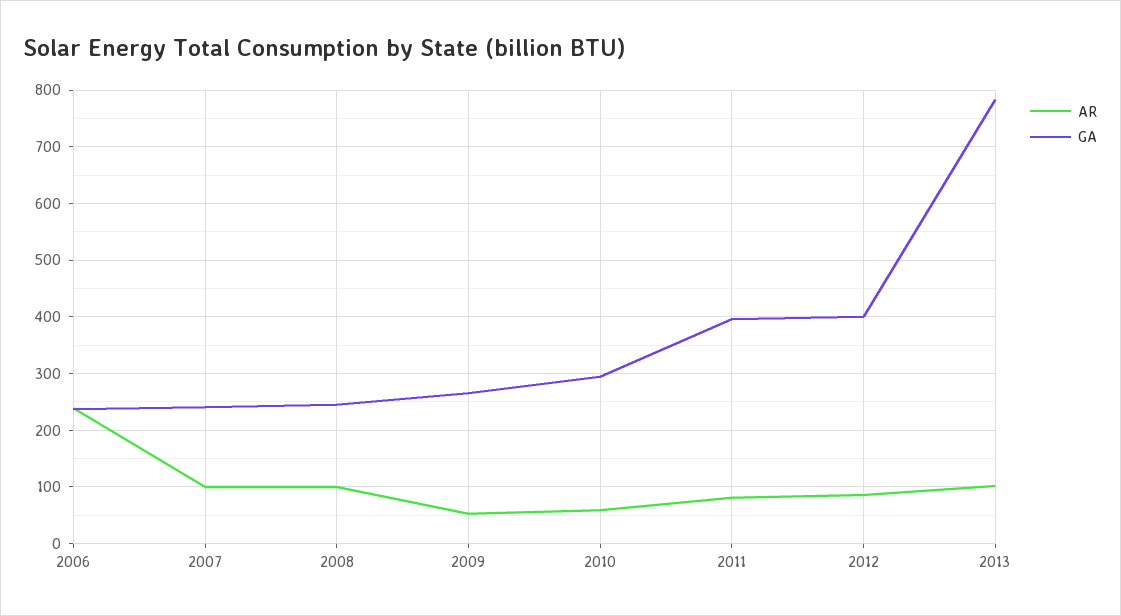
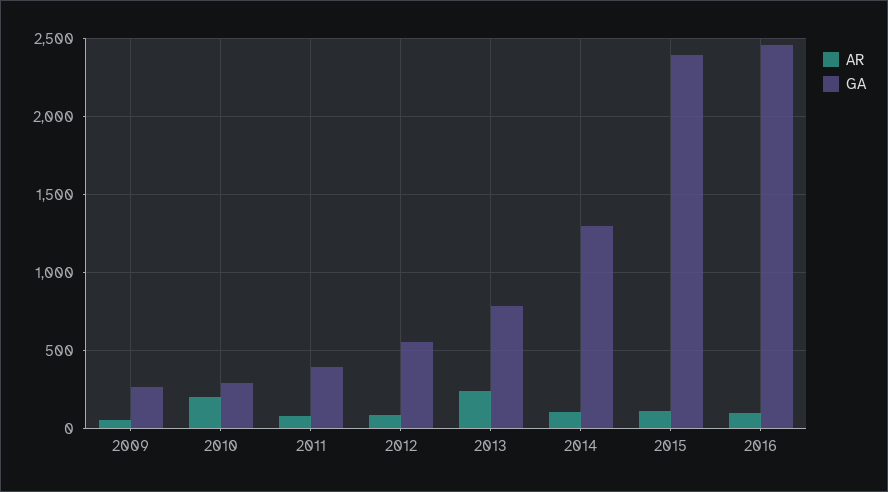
AR, 2006: 240 -> none
GA, 2006: 240 -> none
AR, 2007: 100 -> none
GA, 2007: 240 -> none
AR, 2008: 100 -> none
GA, 2008: 240 -> none
AR, 2010: 60 -> 200
GA, 2012: 400 -> 550
AR, 2013: 100 -> 250
AR, 2014: none -> 100
GA, 2014: none -> 1300
AR, 2015: none -> 100
GA, 2015: none -> 2400
AR, 2016: none -> 100
GA, 2016: none -> 2450

